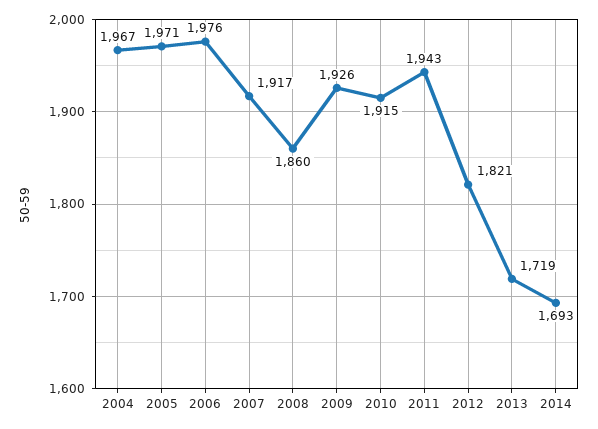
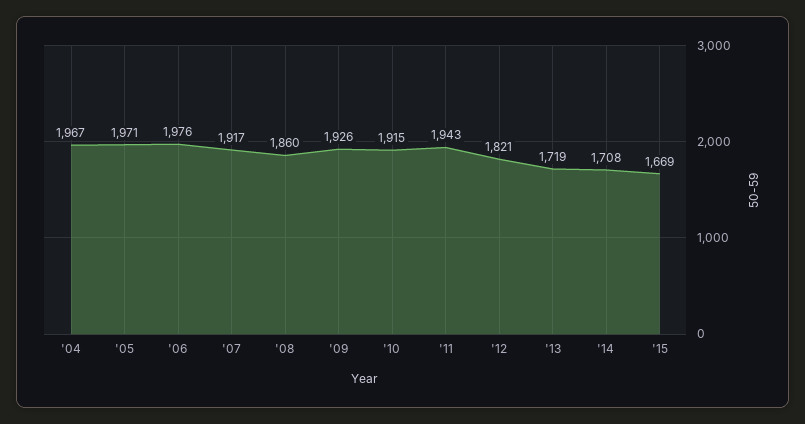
2014: 1693 -> 1708
'15: none -> 1669

